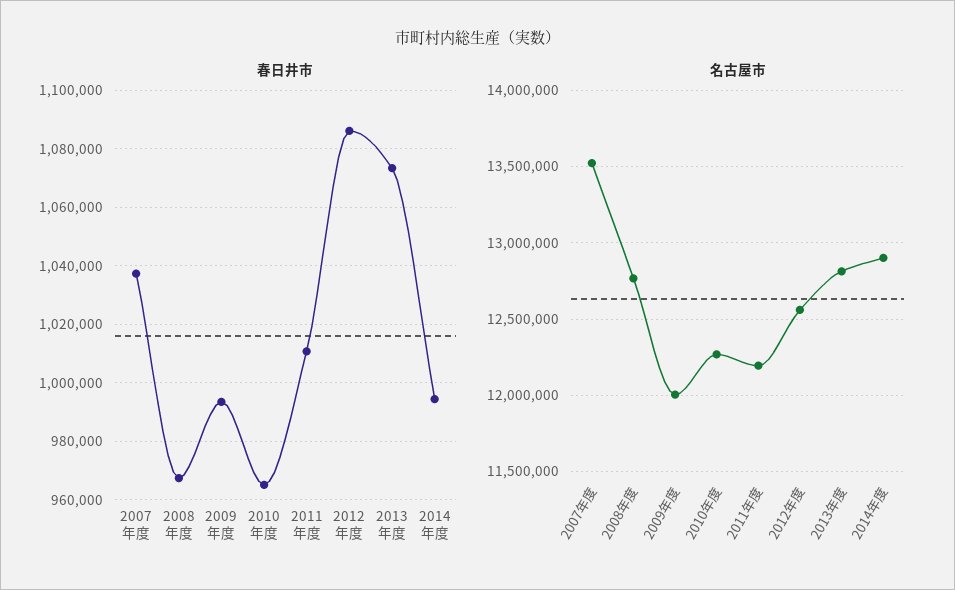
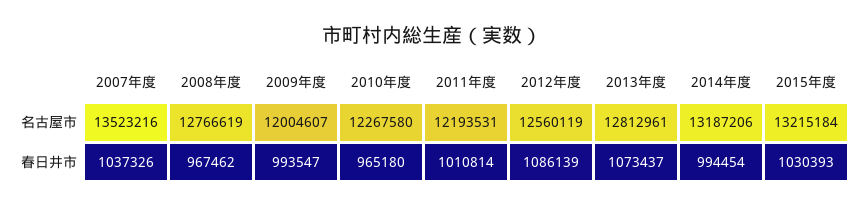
名古屋市, 2014年度: 12900000 -> 13187206
名古屋市, 2015年度: none -> 13215184
春日井市, 2015年度: none -> 1030393

